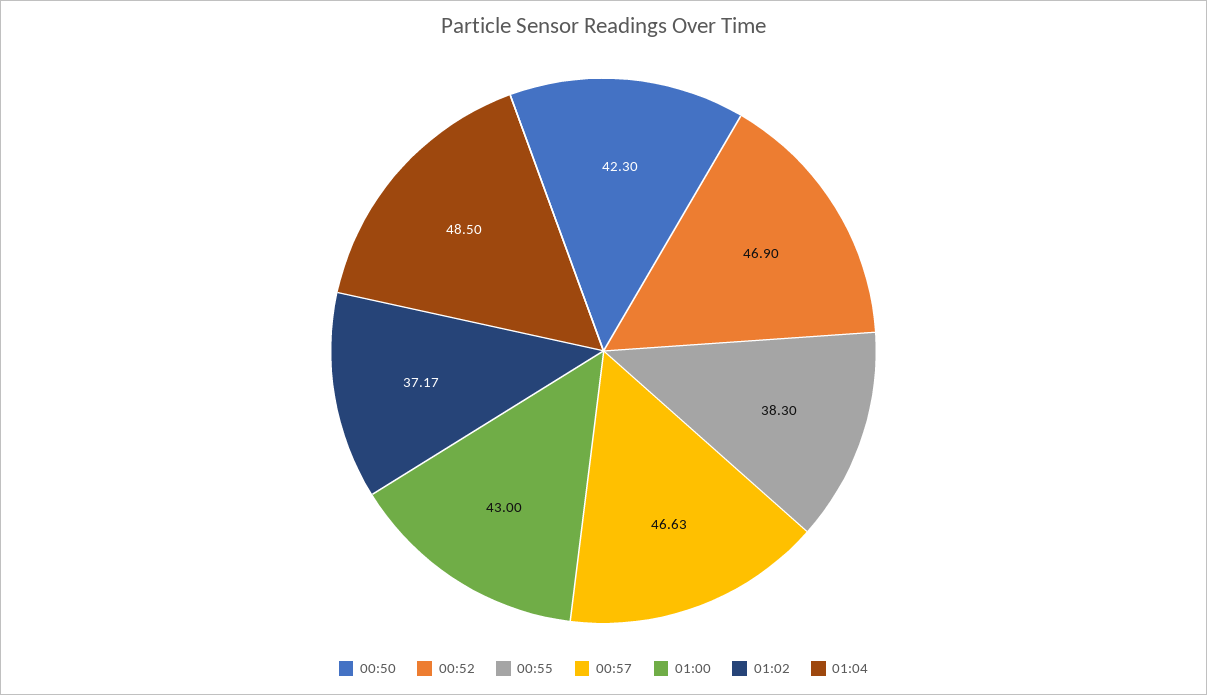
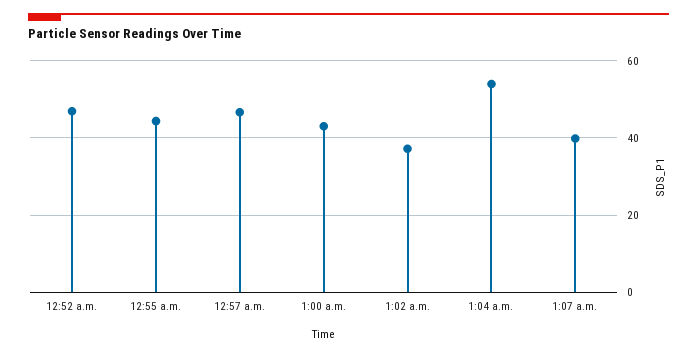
00:50: 42.3 -> none
00:55: 38.3 -> 44
01:04: 48.5 -> 54
1:07 a.m.: none -> 40

